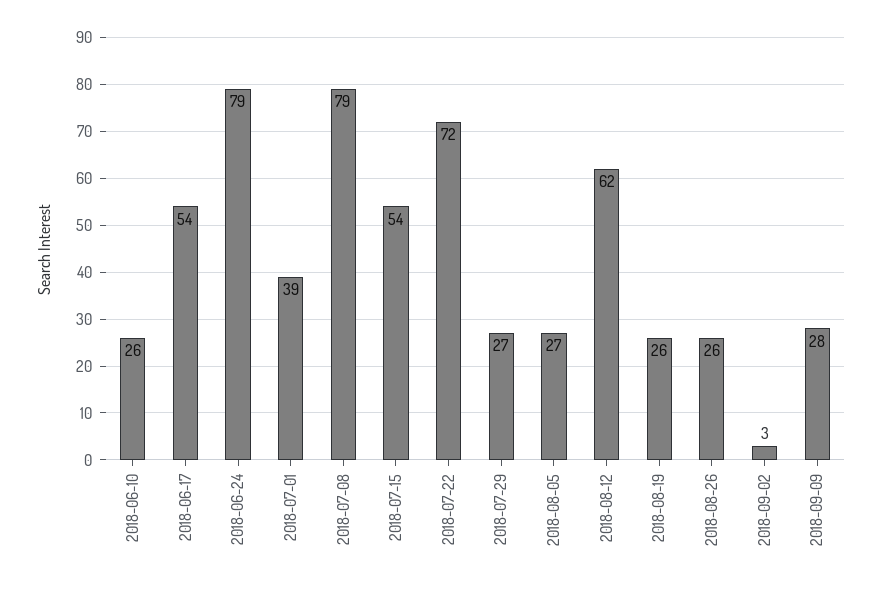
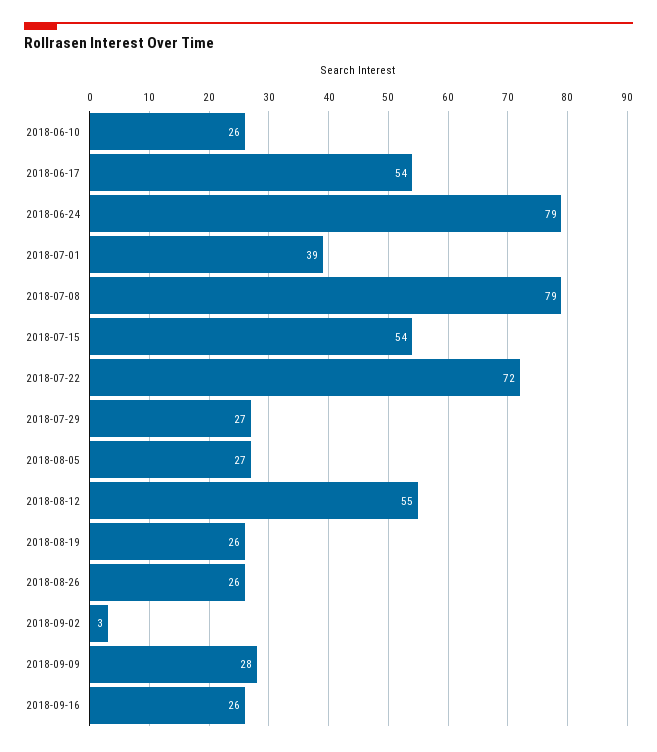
2018-08-12: 62 -> 55
2018-09-16: none -> 26

